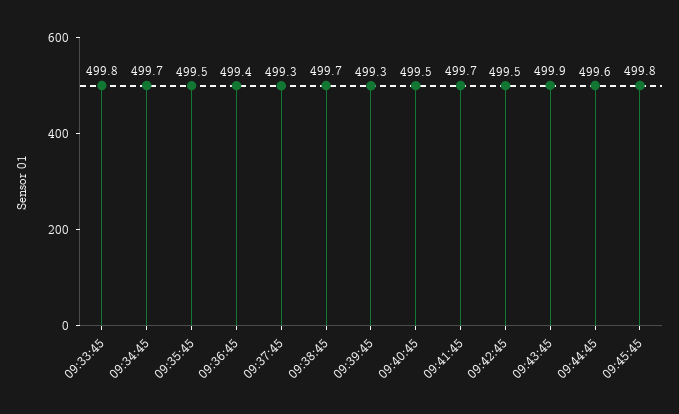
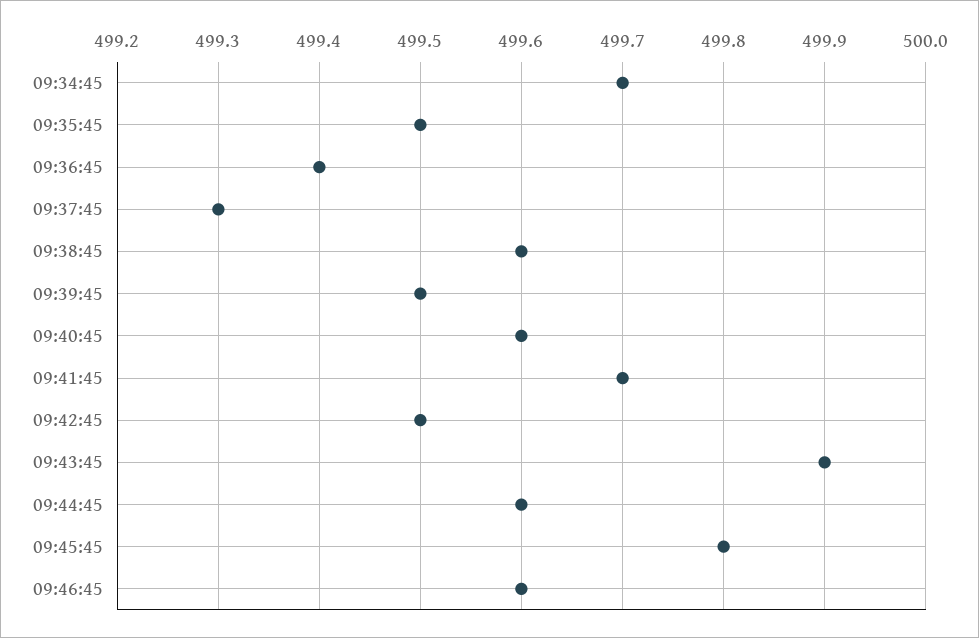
09:33:45: 499.8 -> none
09:38:45: 499.7 -> 499.6
09:39:45: 499.3 -> 499.5
09:40:45: 499.5 -> 499.6
09:46:45: none -> 499.6

